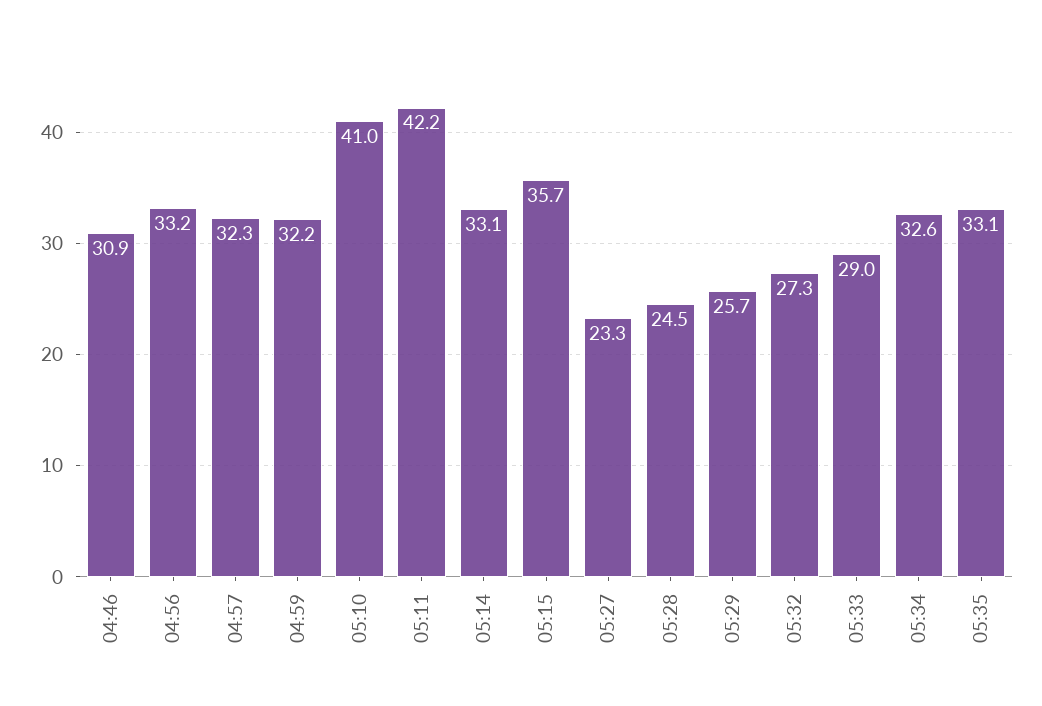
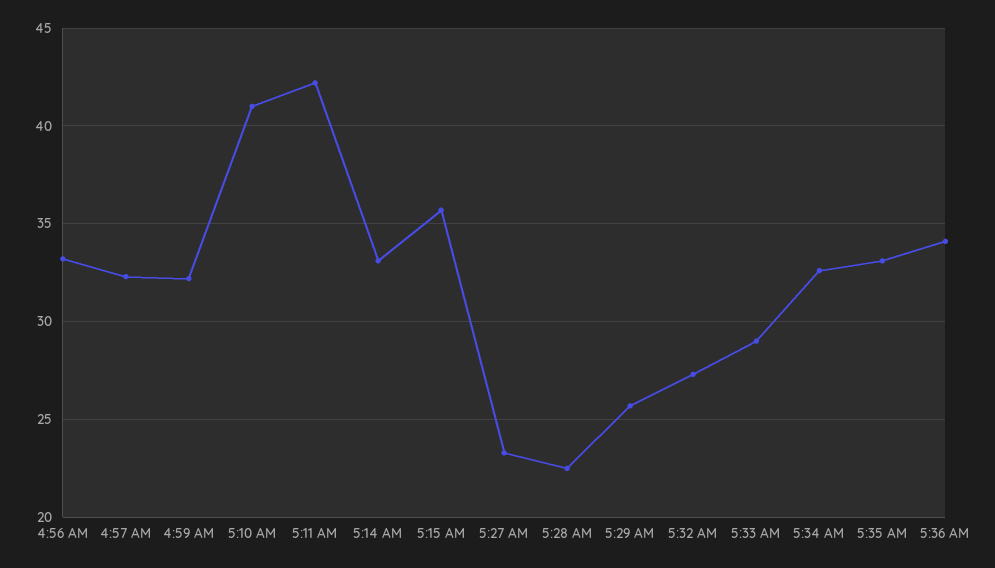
04:46: 30.9 -> none
05:28: 24.5 -> 22.5
5:36 AM: none -> 34

